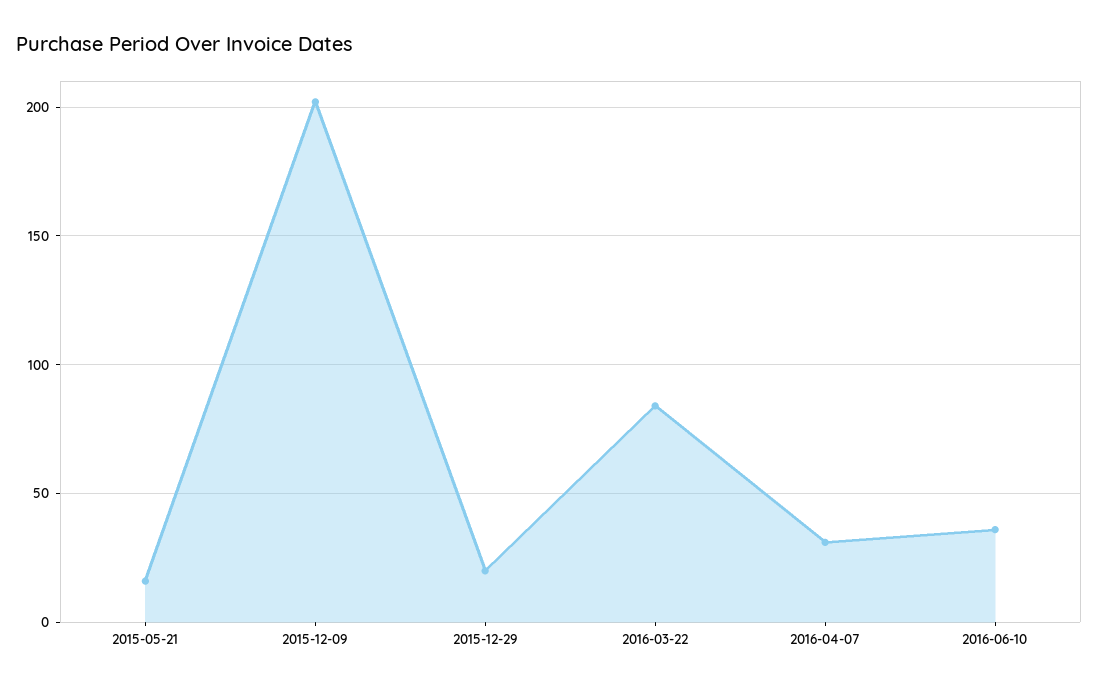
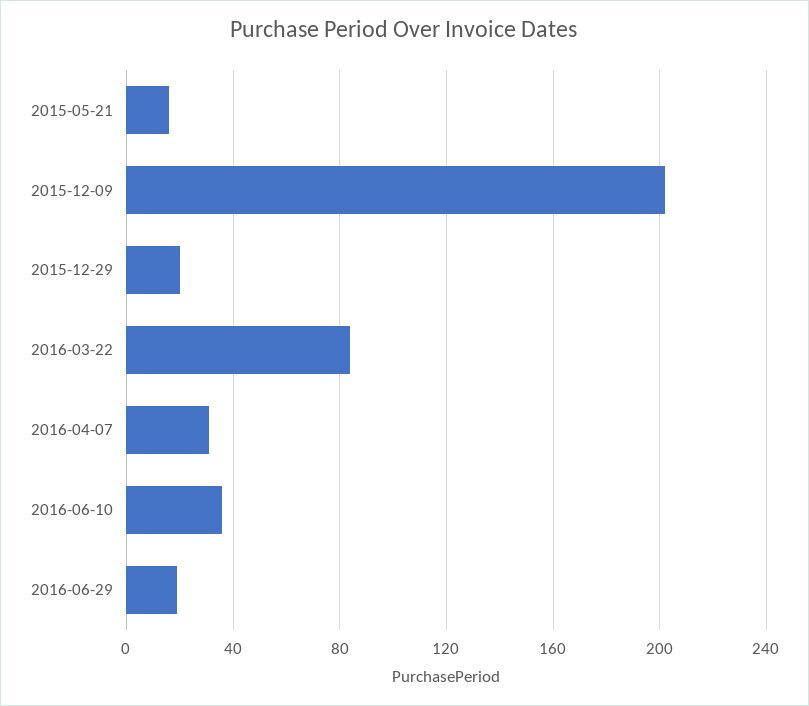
2016-06-29: none -> 20

